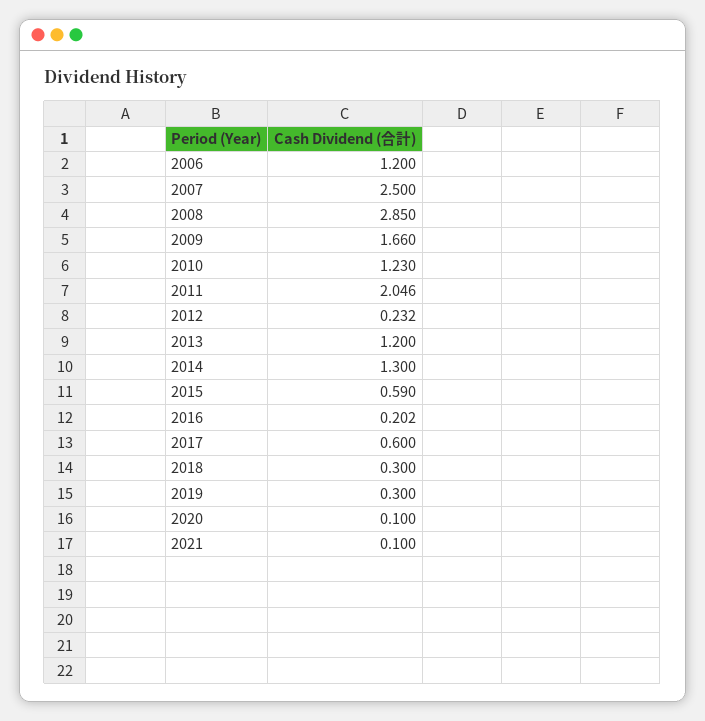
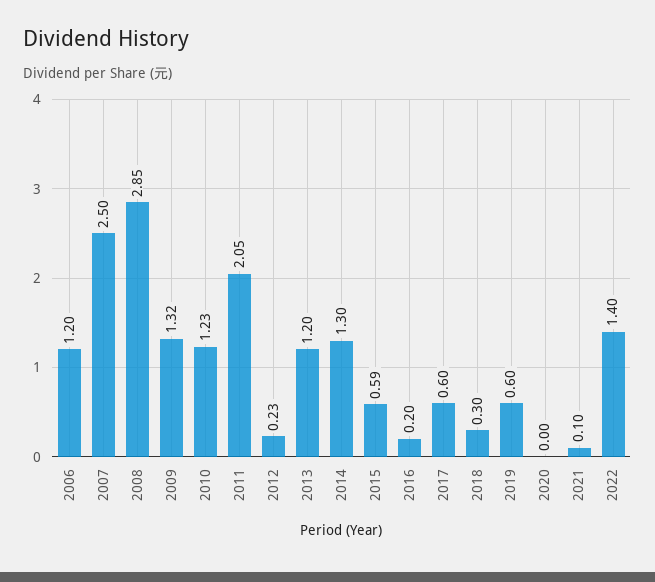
2009: 1.66 -> 1.32
2019: 0.3 -> 0.6
2020: 0.1 -> 0
2022: none -> 1.4

